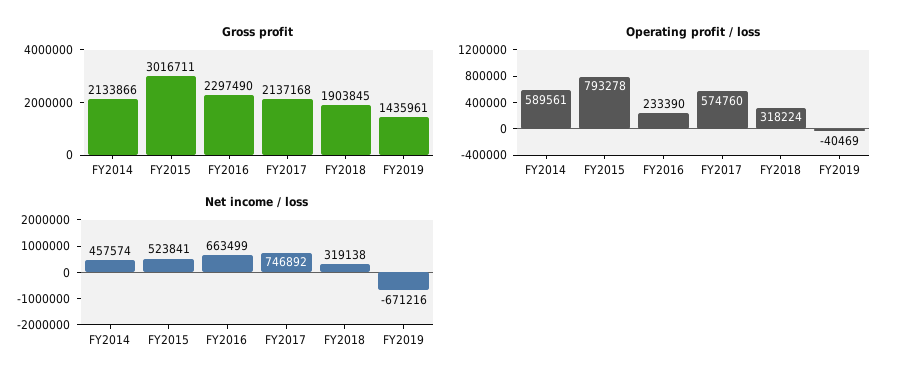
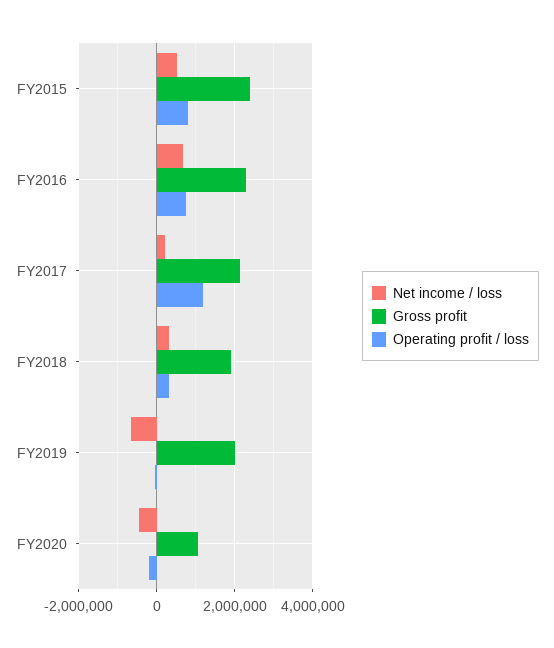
Gross profit, FY2014: 2133866 -> none
Gross profit, FY2015: 3016711 -> 2400000
Gross profit, FY2019: 1435961 -> 2000000
Operating profit / loss, FY2014: 589561 -> none
Operating profit / loss, FY2016: 233390 -> 800000
Operating profit / loss, FY2017: 574760 -> 1200000
Net income / loss, FY2014: 457574 -> none
Net income / loss, FY2017: 746892 -> 200000
Net income / loss, FY2020: none -> -400000
Gross profit, FY2020: none -> 1000000
Operating profit / loss, FY2020: none -> -200000

